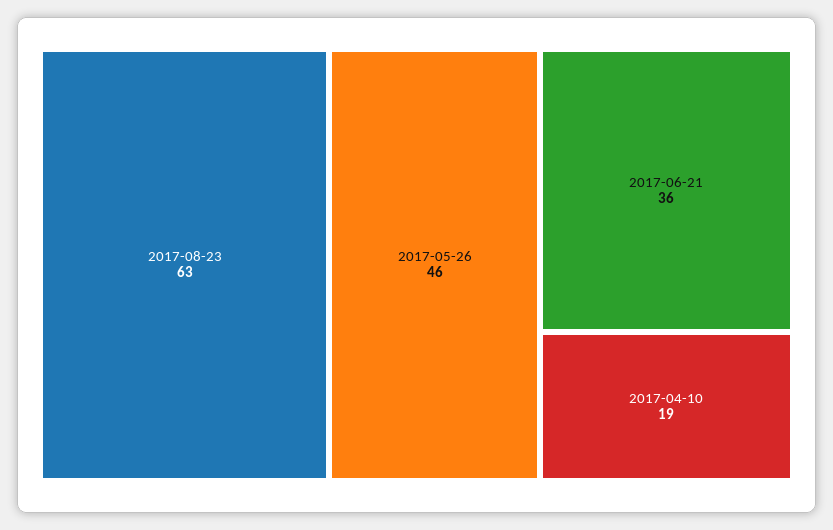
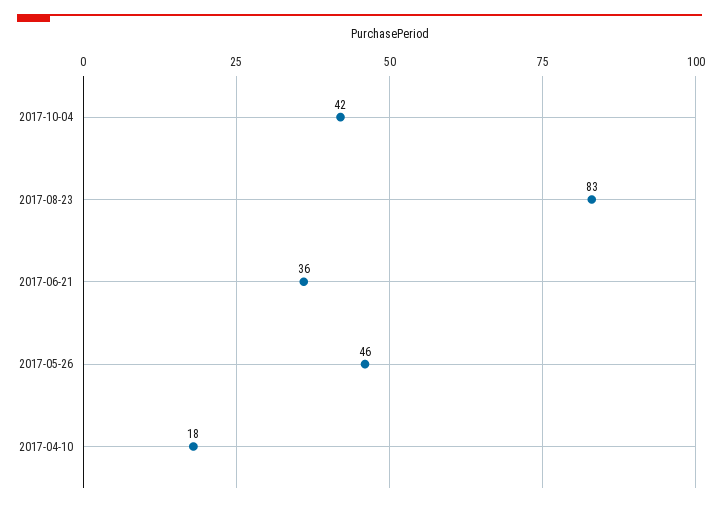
2017-08-23: 63 -> 83
2017-04-10: 19 -> 18
2017-10-04: none -> 42

